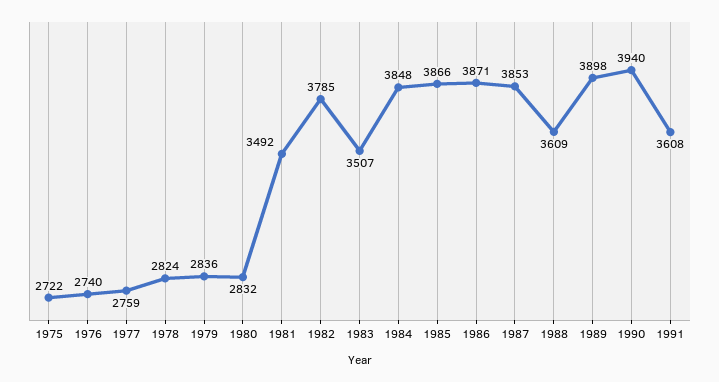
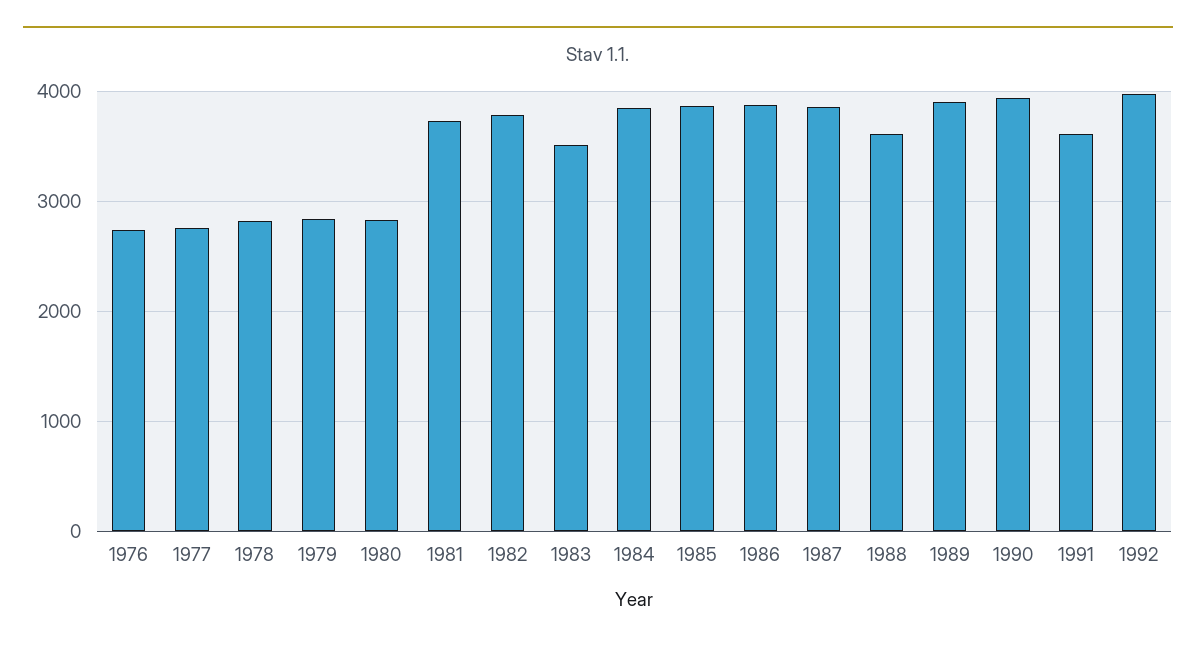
1975: 2722 -> none
1981: 3492 -> 3700
1992: none -> 4000

